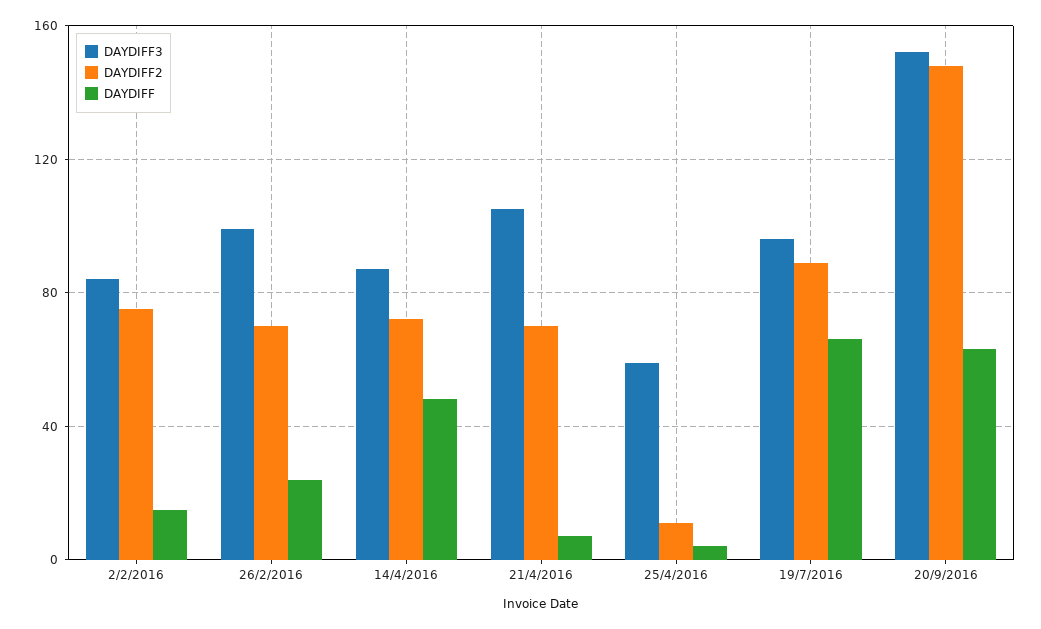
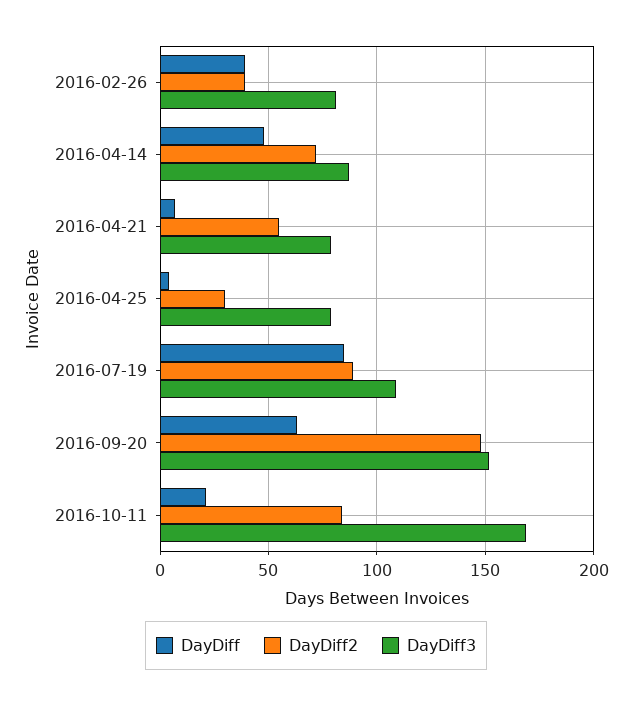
DAYDIFF3, 2/2/2016: 85 -> none
DAYDIFF2, 2/2/2016: 75 -> none
DAYDIFF, 2/2/2016: 15 -> none
DAYDIFF3, 26/2/2016: 100 -> 80
DAYDIFF2, 26/2/2016: 70 -> 40
DAYDIFF, 26/2/2016: 25 -> 40
DAYDIFF3, 21/4/2016: 105 -> 80
DAYDIFF2, 21/4/2016: 70 -> 55
DAYDIFF3, 25/4/2016: 60 -> 80
DAYDIFF2, 25/4/2016: 10 -> 30
DAYDIFF3, 19/7/2016: 95 -> 110
DAYDIFF, 19/7/2016: 65 -> 85
DAYDIFF, 2016-10-11: none -> 20
DAYDIFF2, 2016-10-11: none -> 85
DAYDIFF3, 2016-10-11: none -> 170

